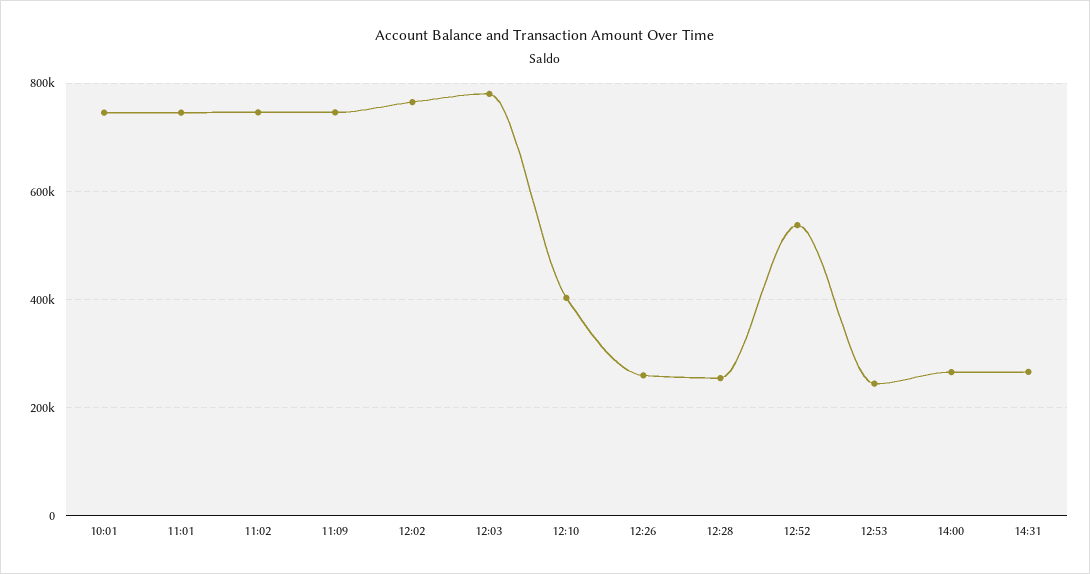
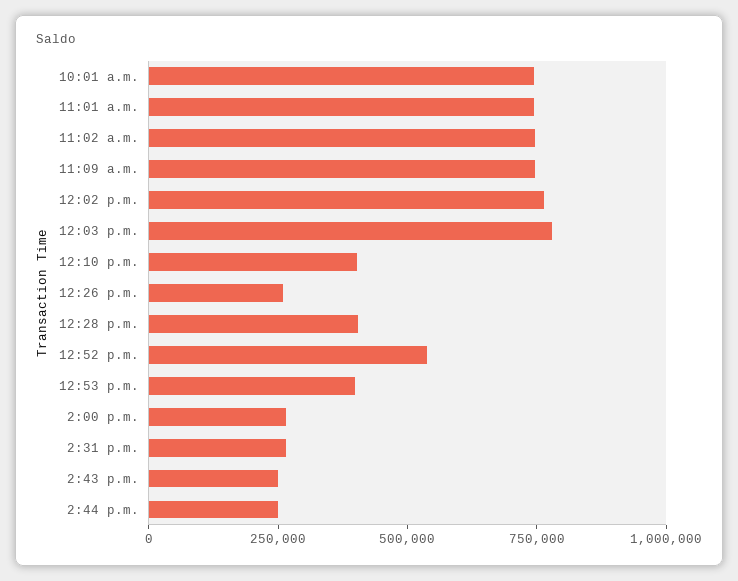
12:28: 260000 -> 400000
12:53: 240000 -> 400000
2:43 p.m.: none -> 250000
2:44 p.m.: none -> 250000

